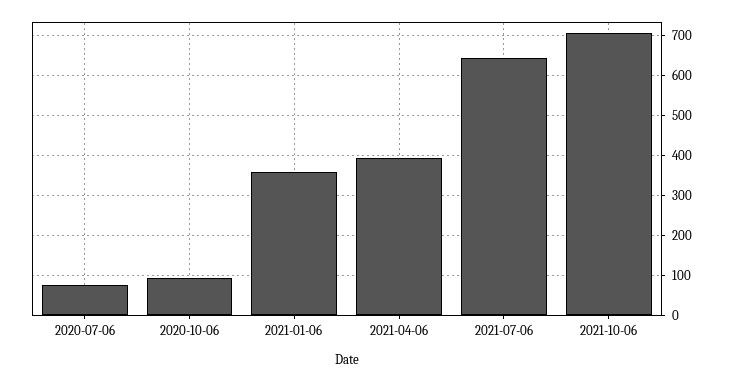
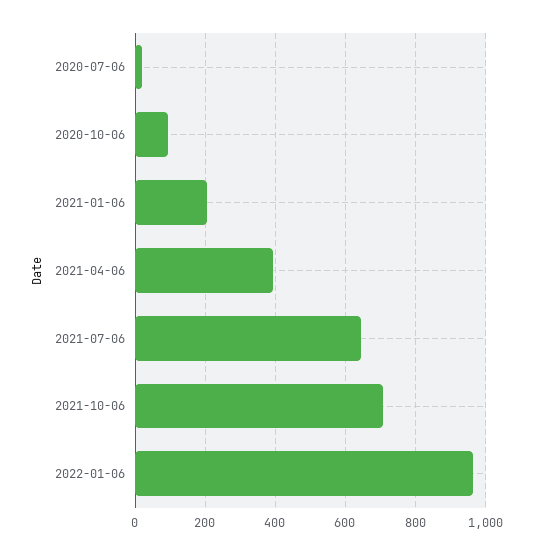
2020-07-06: 80 -> 20
2021-01-06: 360 -> 200
2022-01-06: none -> 960

